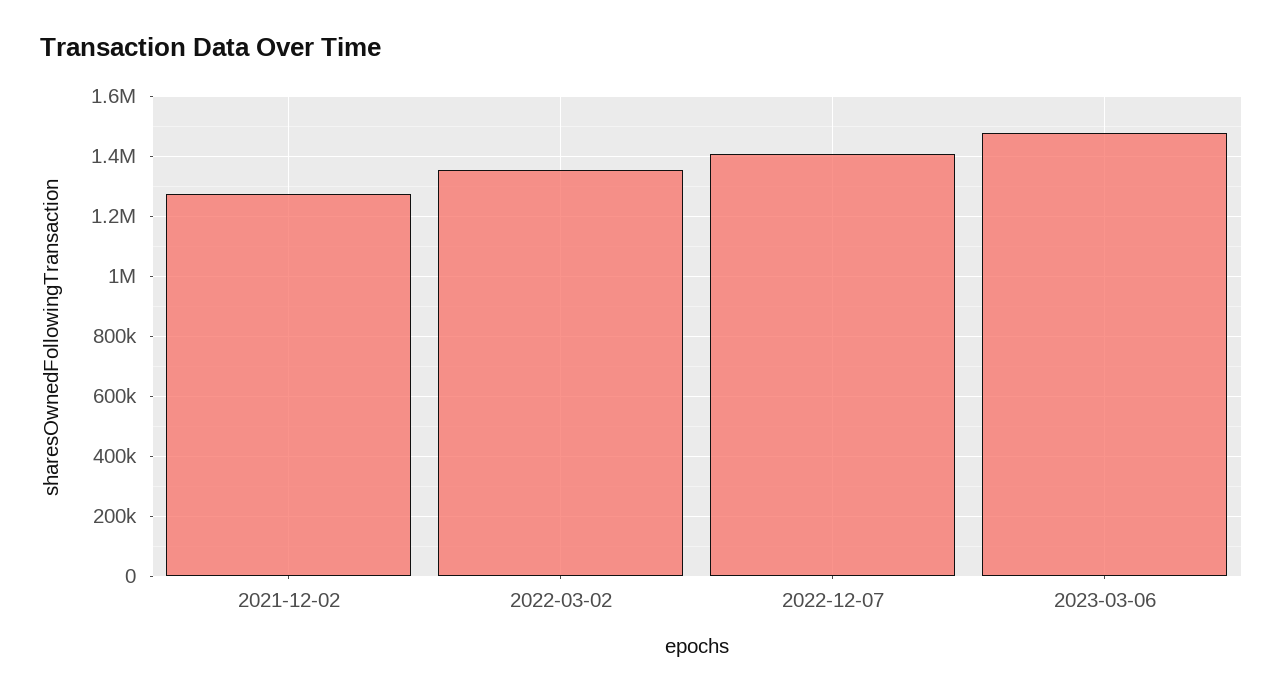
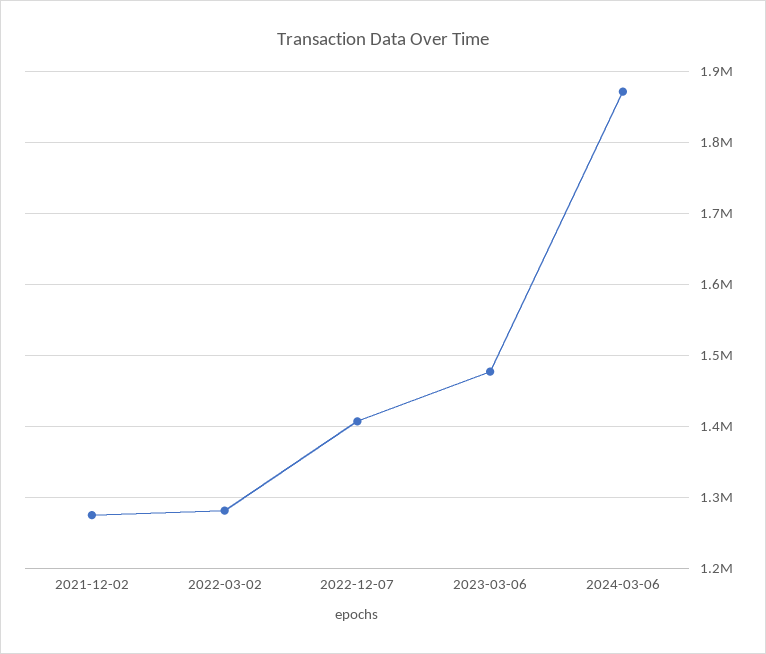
2022-03-02: 1350000 -> 1280000
2024-03-06: none -> 1870000

